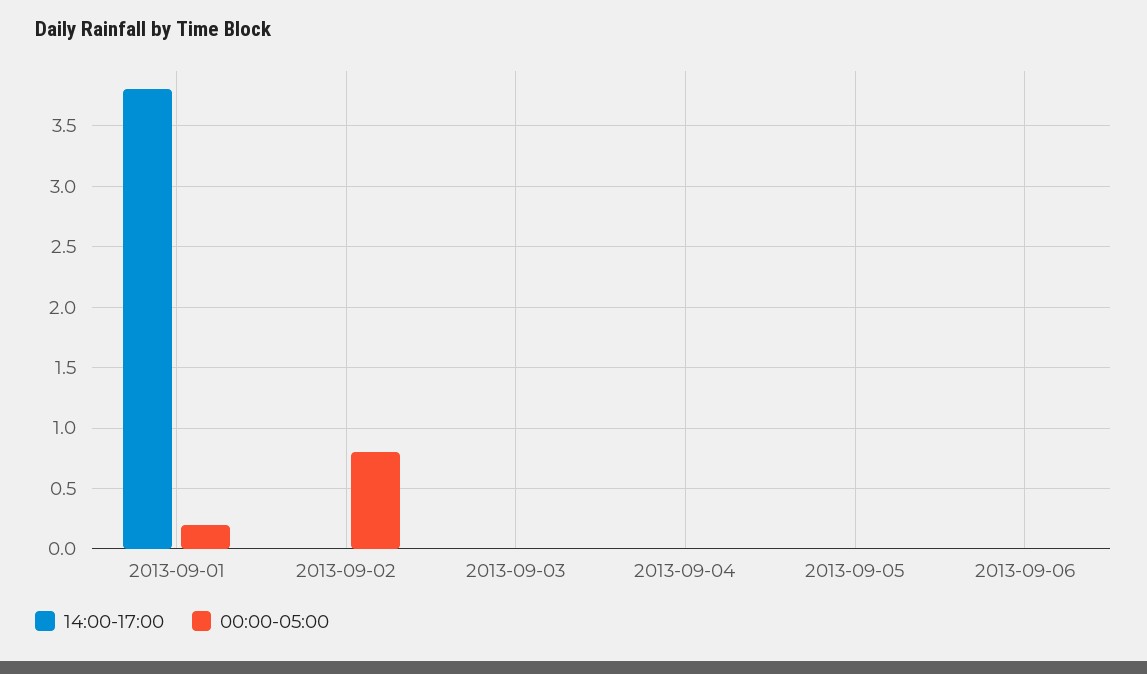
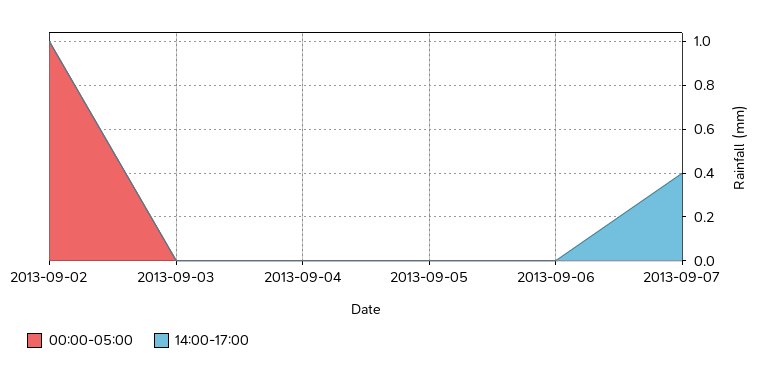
14:00-17:00, 2013-09-01: 3.8 -> none
00:00-05:00, 2013-09-01: 0.2 -> none
00:00-05:00, 2013-09-02: 0.8 -> 1
00:00-05:00, 2013-09-07: none -> 0
14:00-17:00, 2013-09-07: none -> 0.4

